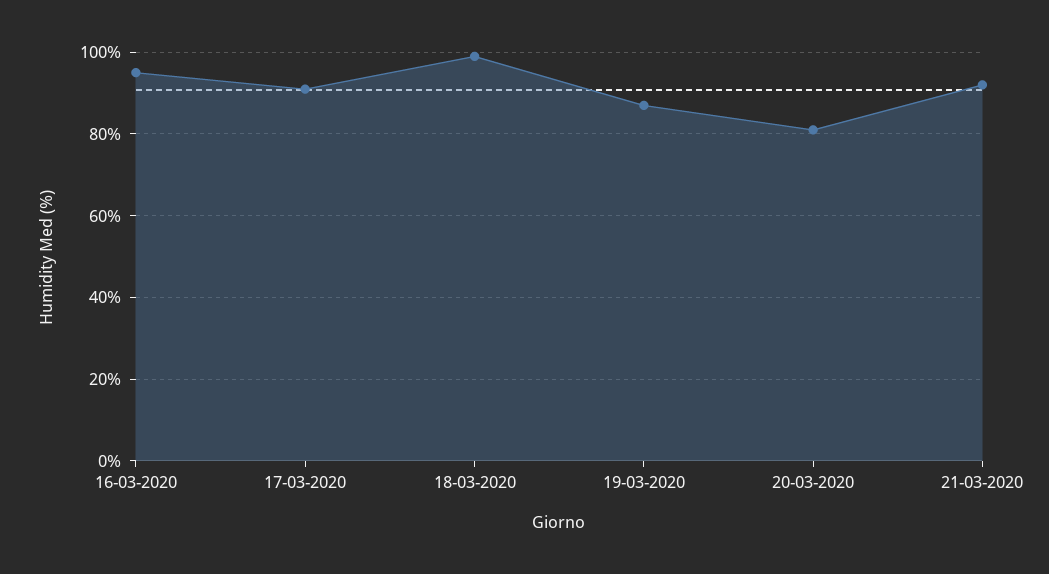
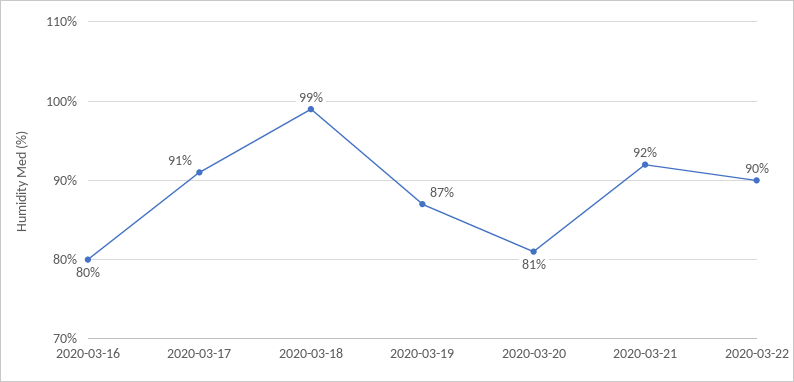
16-03-2020: 95 -> 80
2020-03-22: none -> 90

